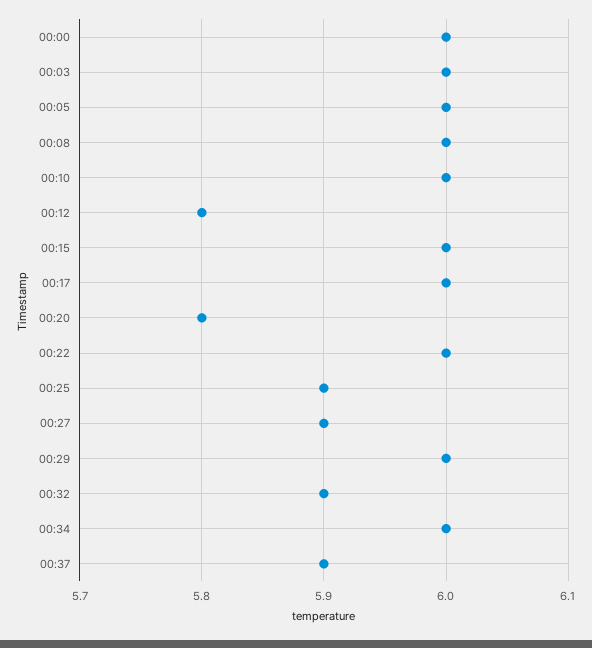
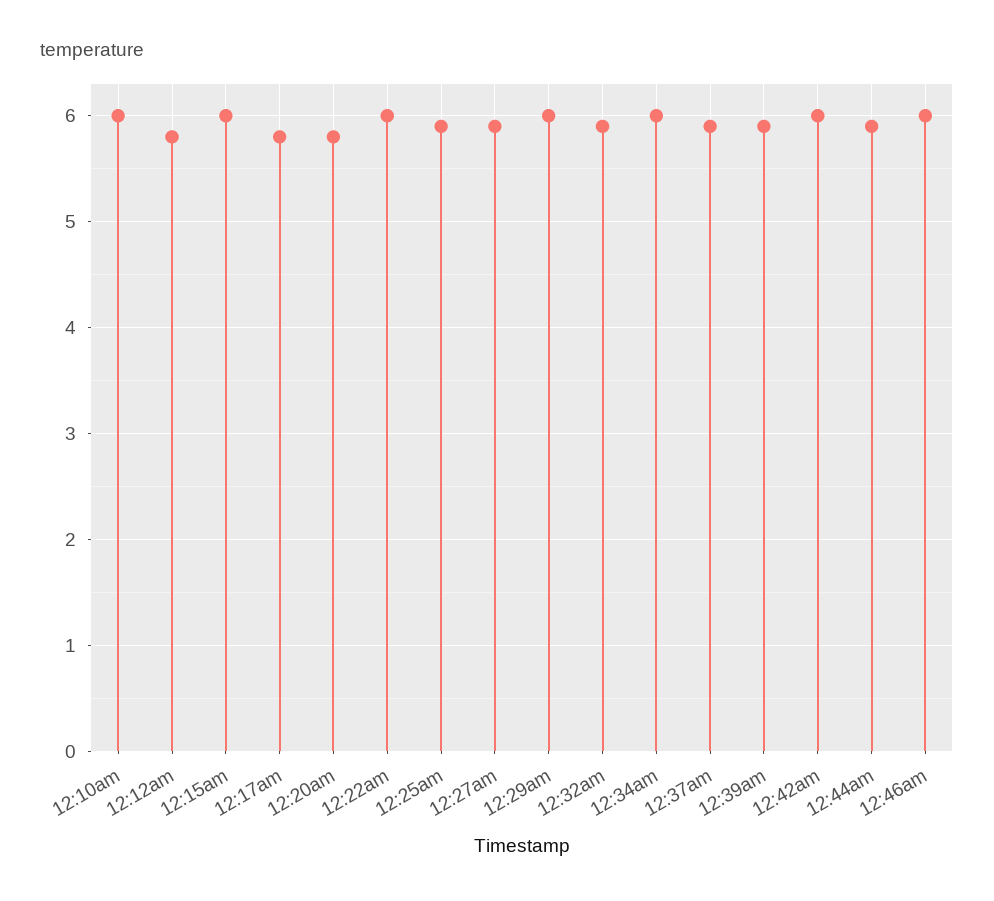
00:00: 6 -> none
00:03: 6 -> none
00:05: 6 -> none
00:08: 6 -> none
00:17: 6 -> 5.8
12:39am: none -> 5.9
12:42am: none -> 6
12:44am: none -> 5.9
12:46am: none -> 6

